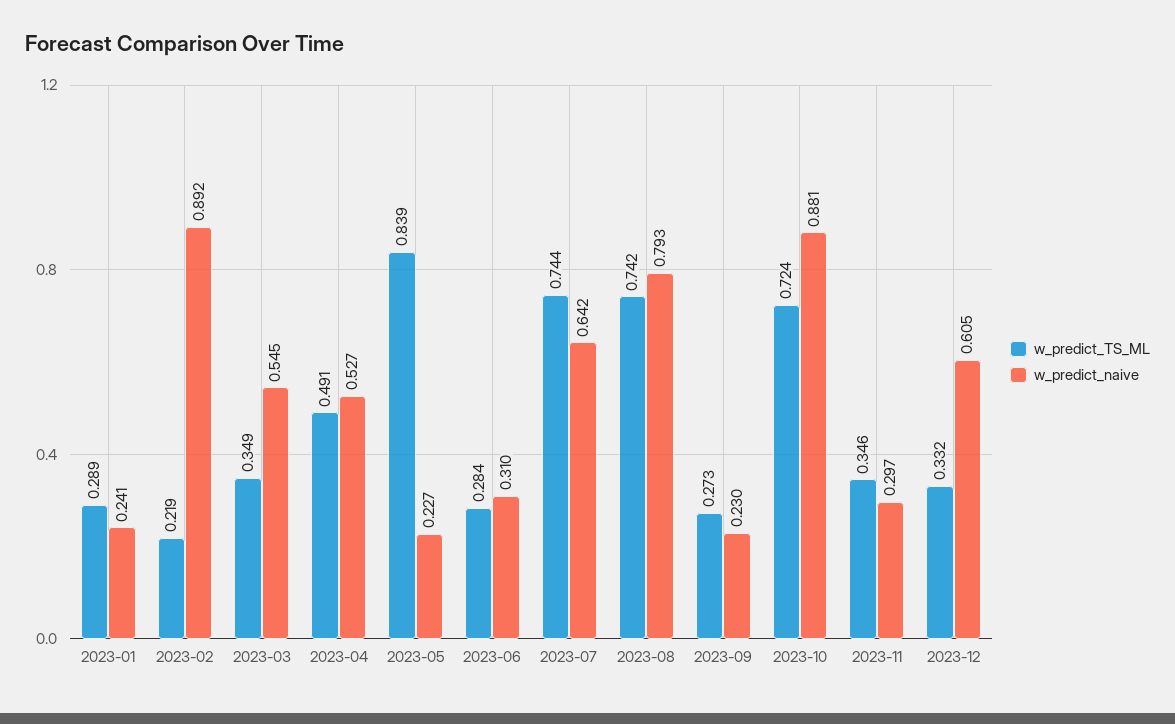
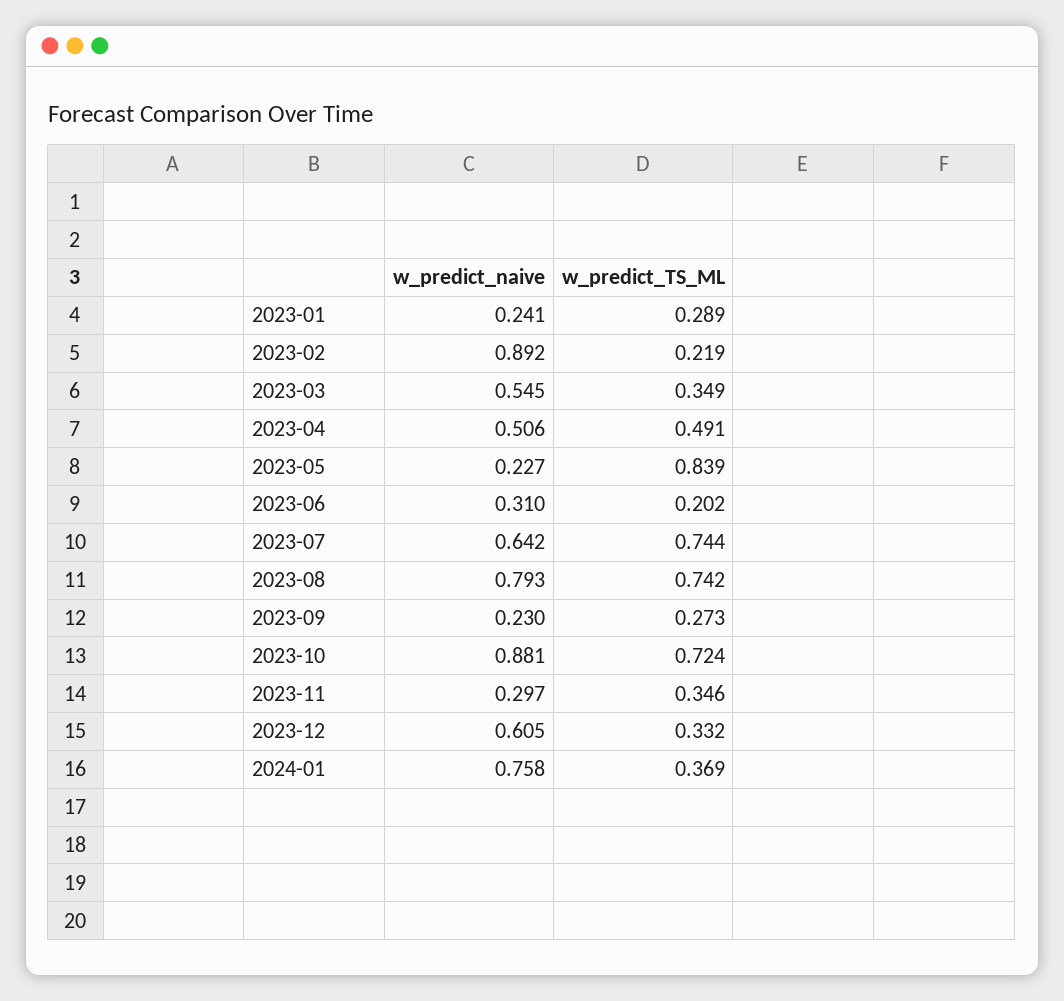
w_predict_naive, 2023-04: 0.527 -> 0.506
w_predict_TS_ML, 2023-06: 0.284 -> 0.202
w_predict_naive, 2024-01: none -> 0.758
w_predict_TS_ML, 2024-01: none -> 0.369

